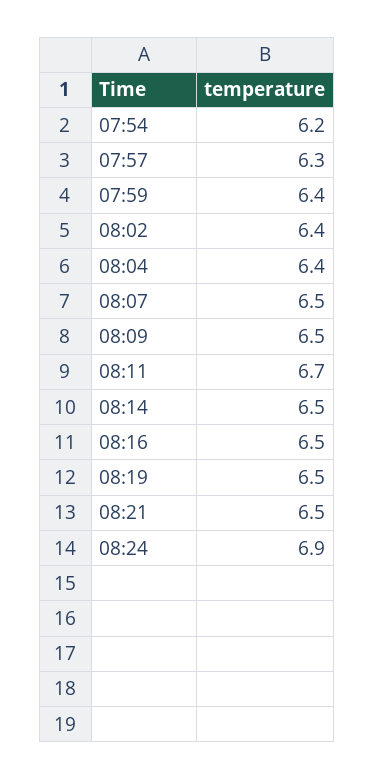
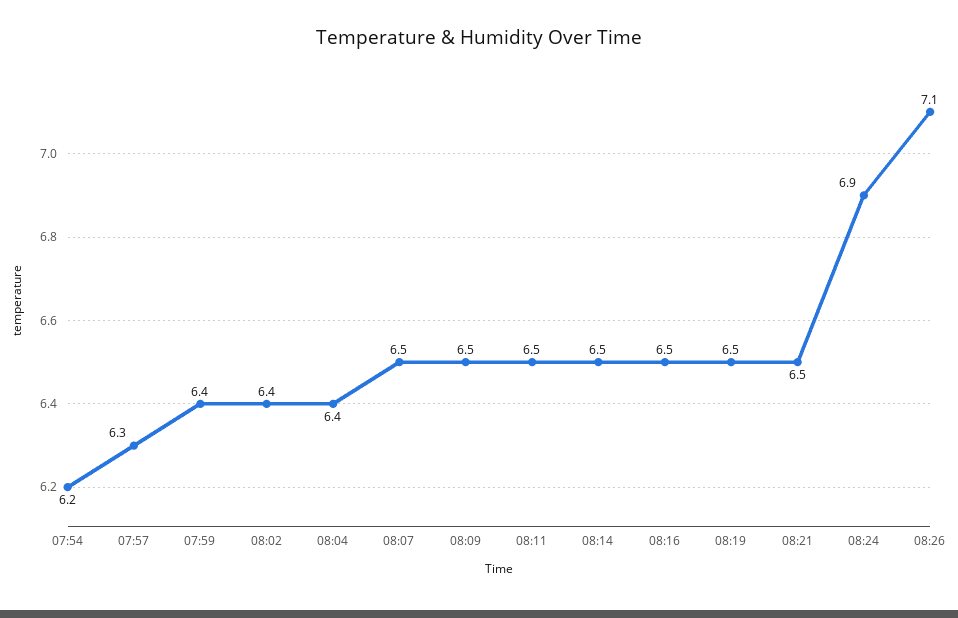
08:11: 6.7 -> 6.5
08:26: none -> 7.1

